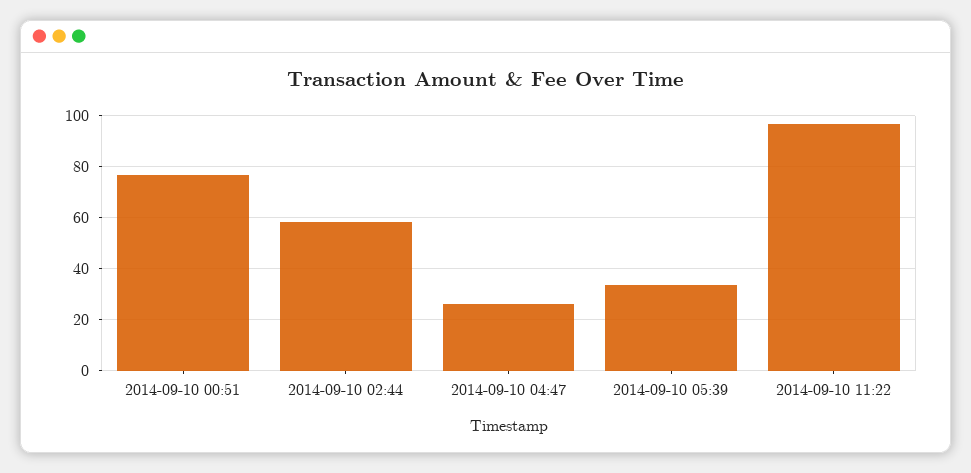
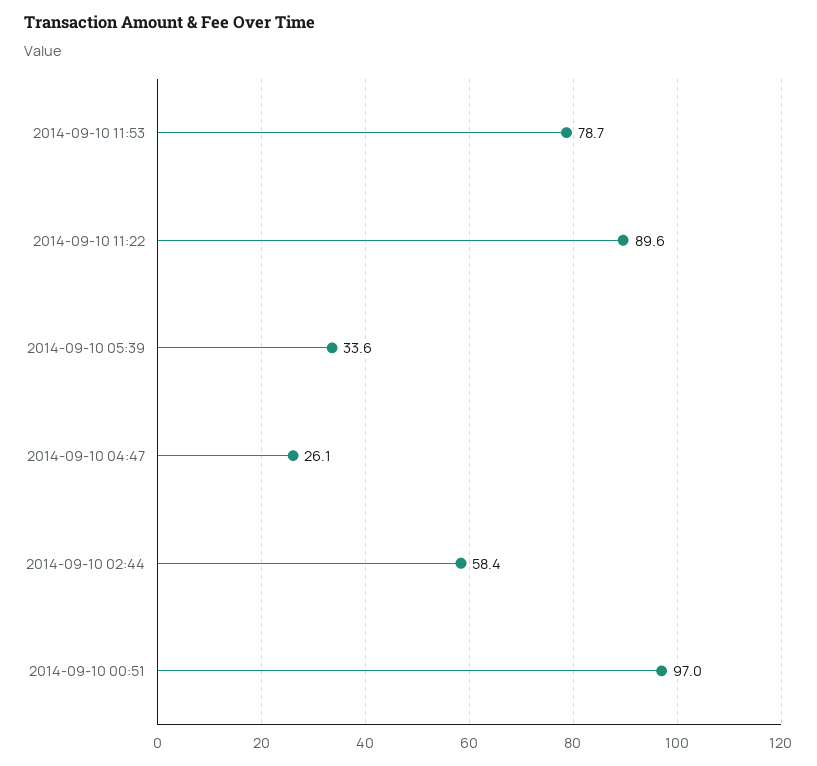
2014-09-10 00:51: 77.5 -> 97
2014-09-10 11:22: 97.5 -> 89.6
2014-09-10 11:53: none -> 78.7

